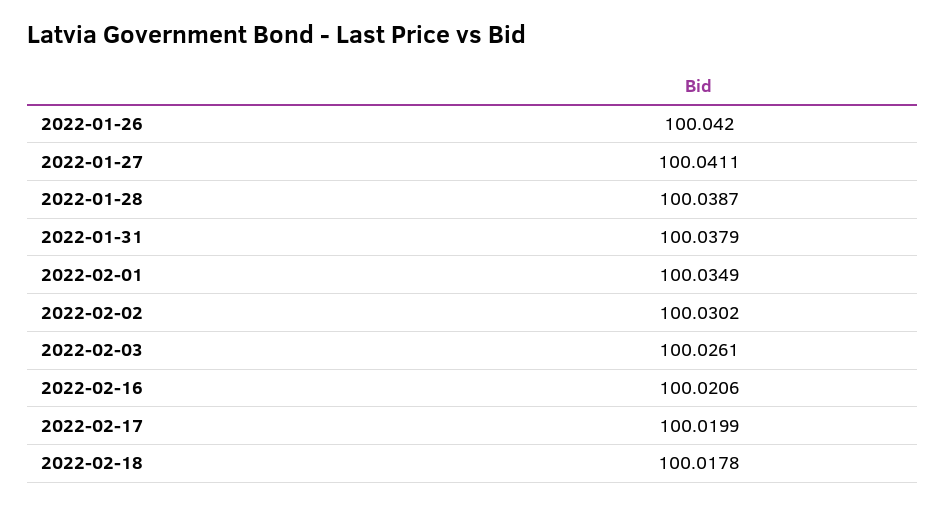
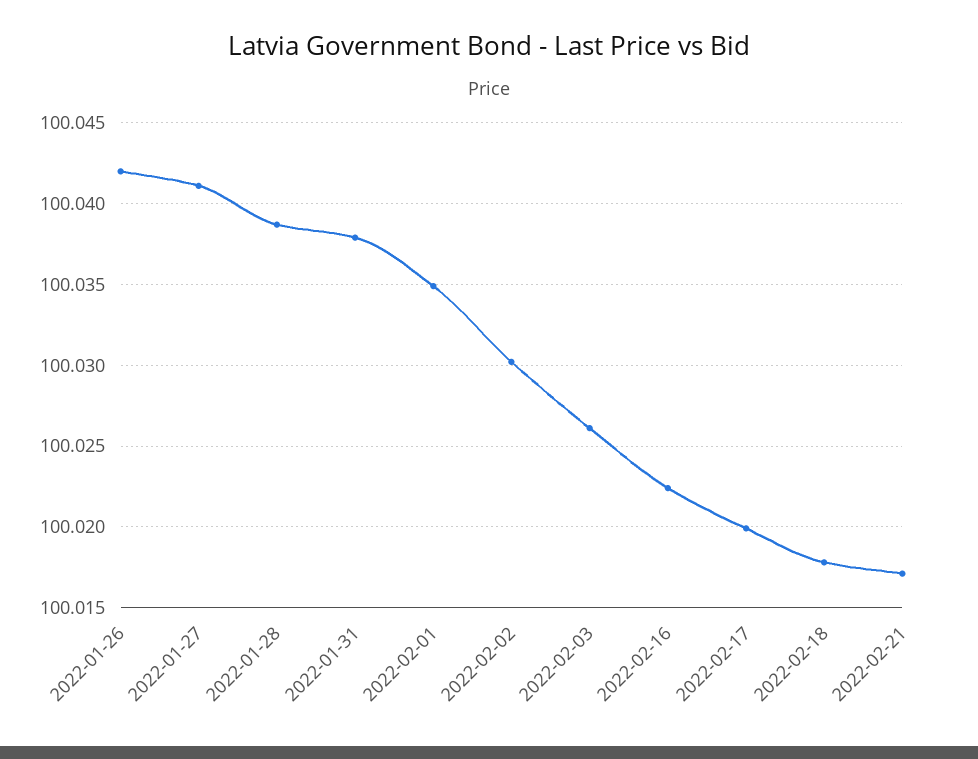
2022-02-16: 100.0206 -> 100.0225
2022-02-21: none -> 100.017

